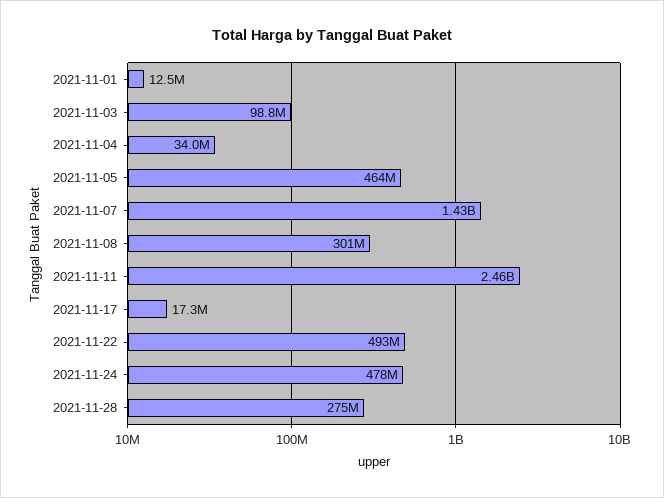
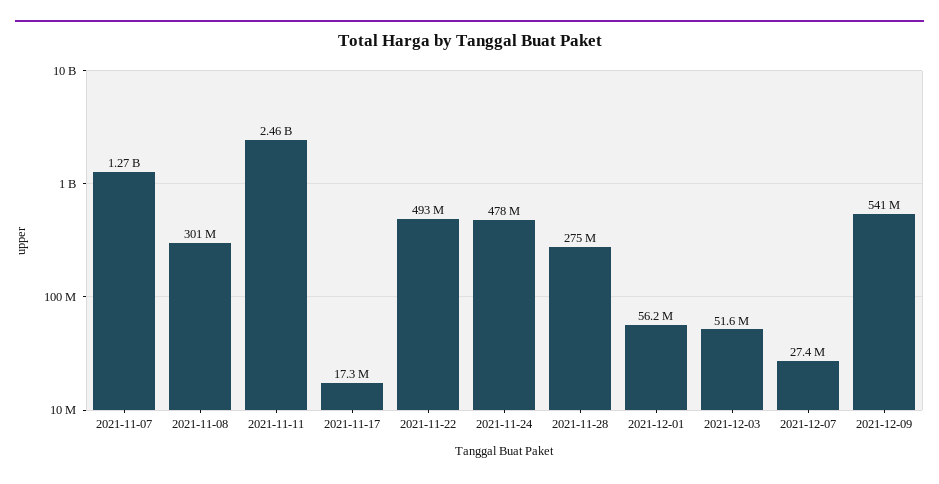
2021-11-01: 12500000 -> none
2021-11-03: 98800000 -> none
2021-11-04: 34000000 -> none
2021-11-05: 464000000 -> none
2021-11-07: 1430000000 -> 1270000000
2021-12-01: none -> 56200000
2021-12-03: none -> 51600000
2021-12-07: none -> 27400000
2021-12-09: none -> 541000000

